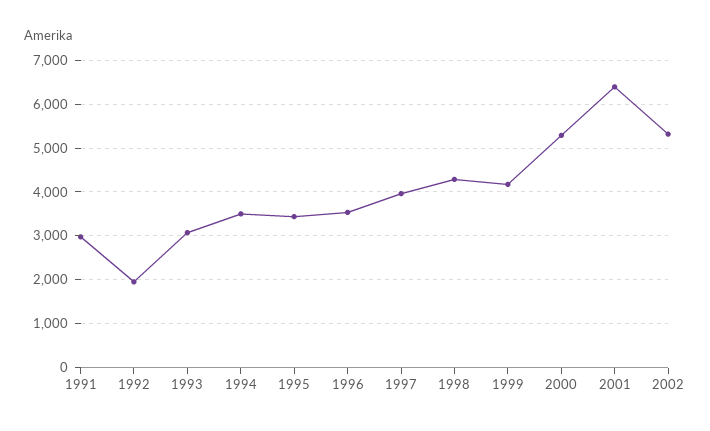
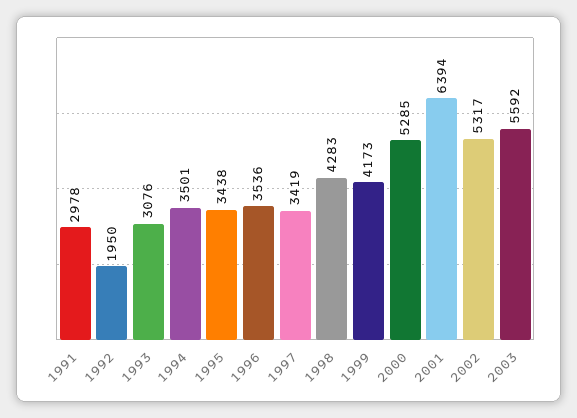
1997: 4000 -> 3419
2003: none -> 5592

